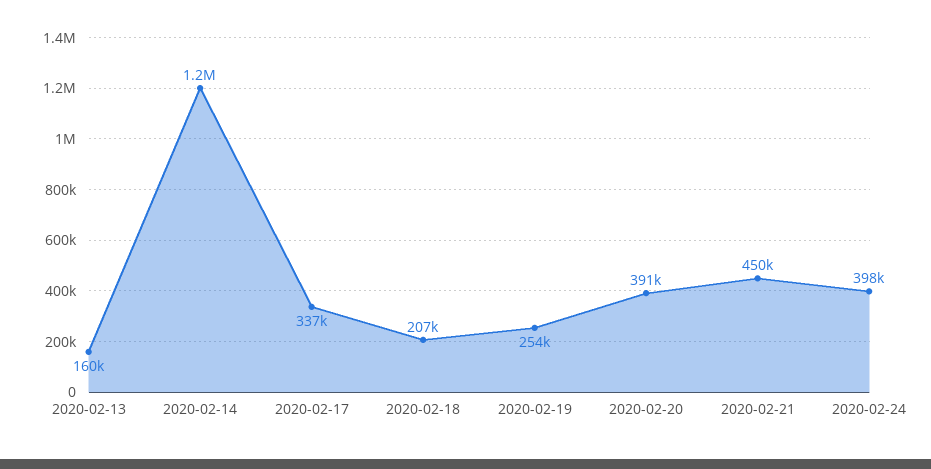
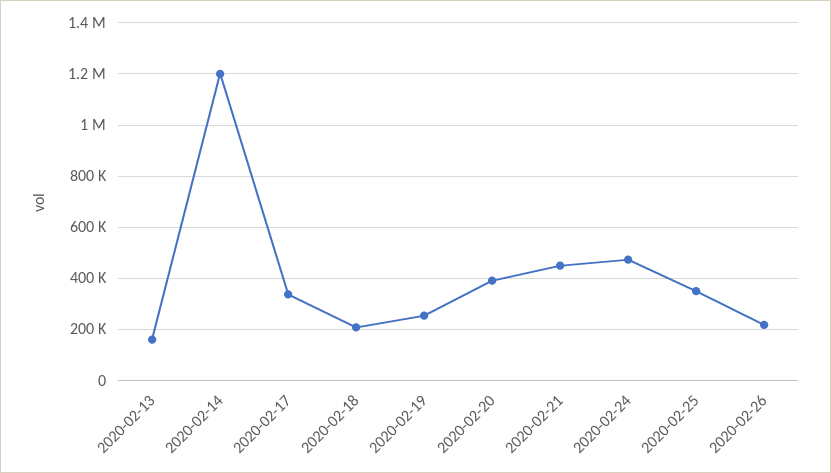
2020-02-24: 398000 -> 475000
2020-02-25: none -> 350000
2020-02-26: none -> 225000

